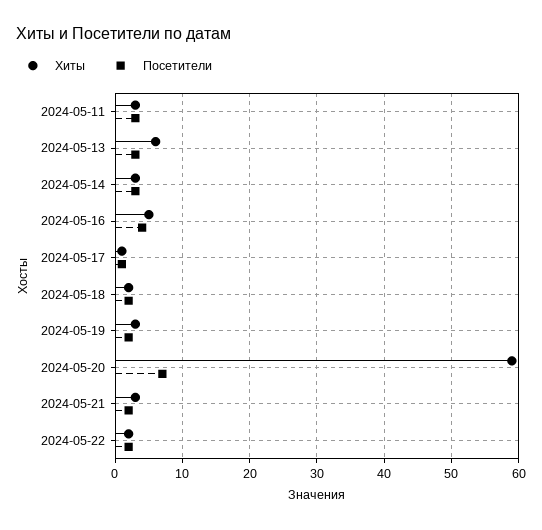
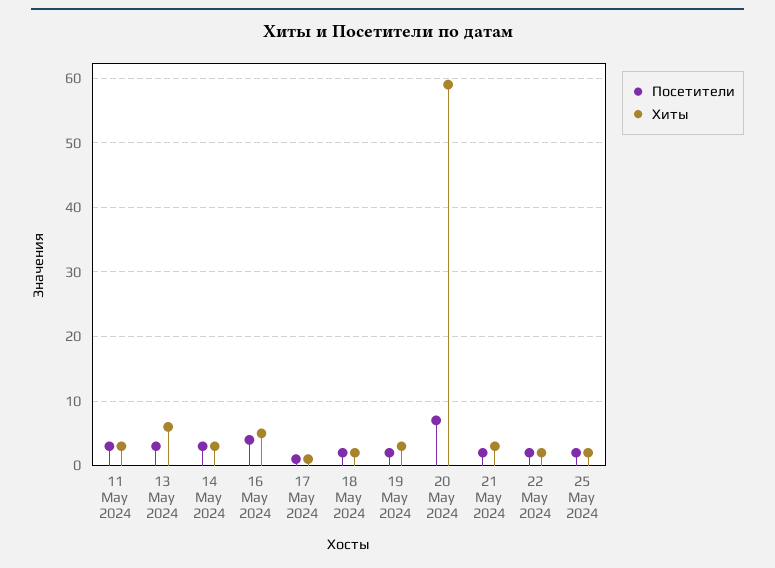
Посетители, 25 May 2024: none -> 2
Хиты, 25 May 2024: none -> 2

